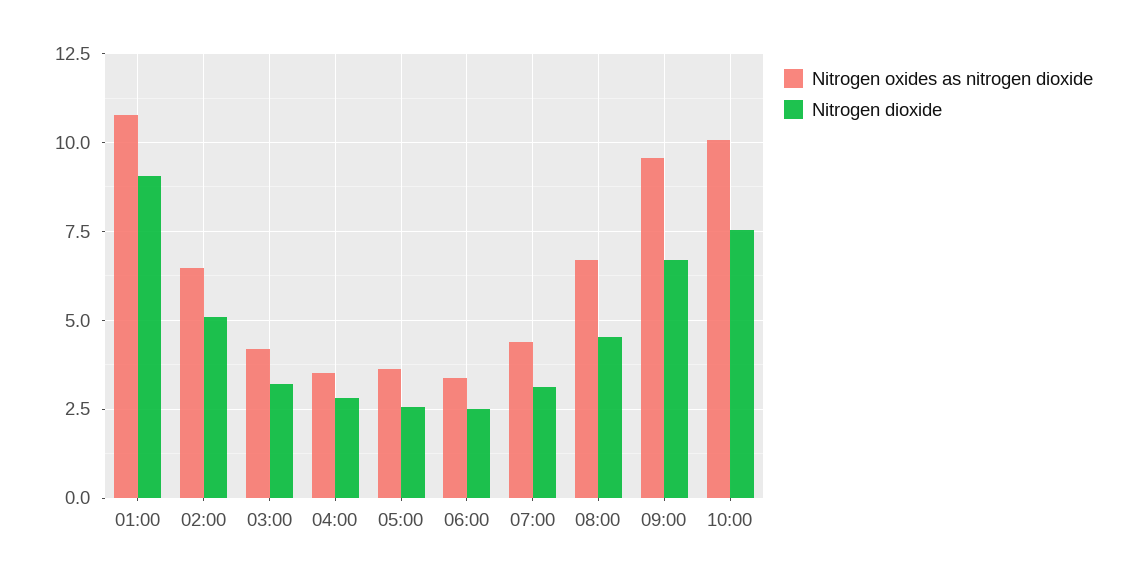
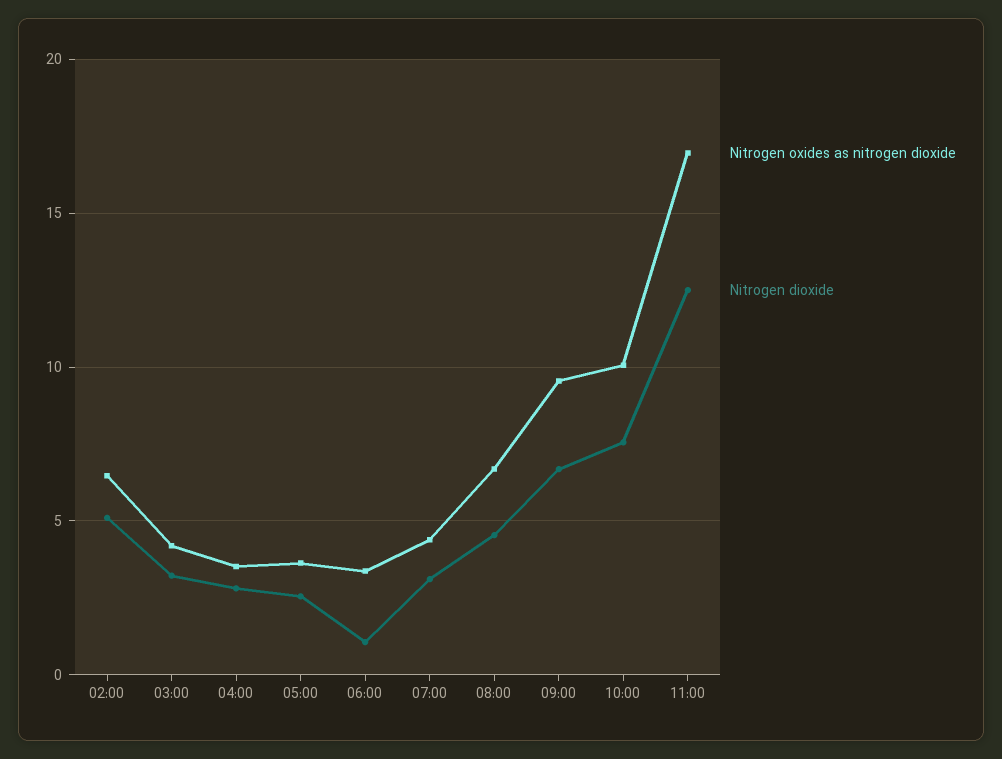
Nitrogen oxides as nitrogen dioxide, 01:00: 10.75 -> none
Nitrogen dioxide, 01:00: 9 -> none
Nitrogen dioxide, 06:00: 2.5 -> 1
Nitrogen oxides as nitrogen dioxide, 11:00: none -> 17
Nitrogen dioxide, 11:00: none -> 12.5

